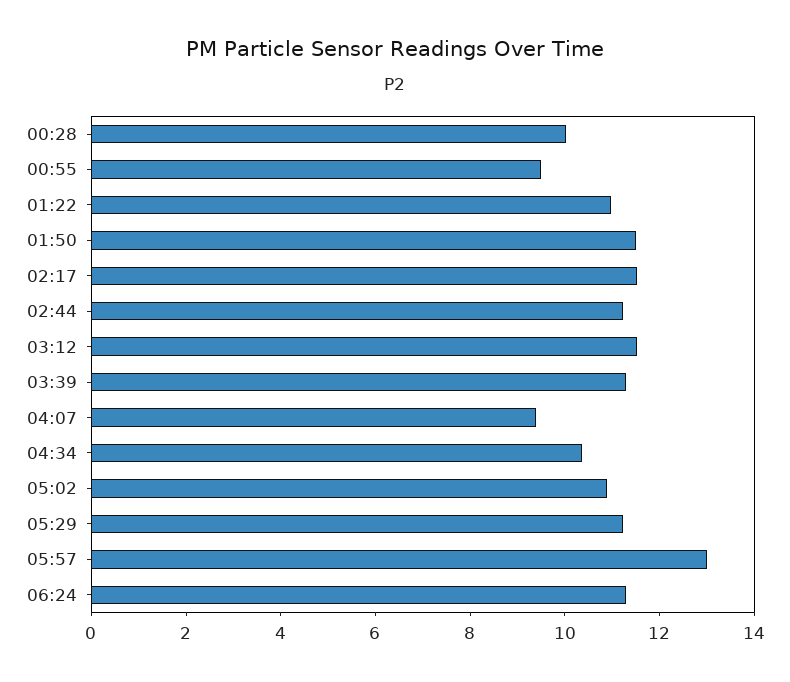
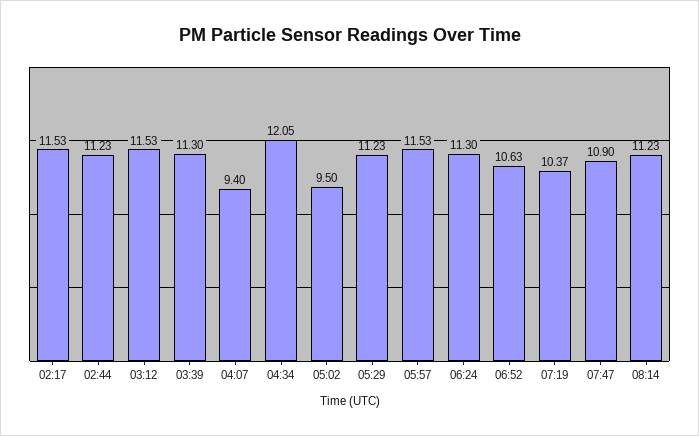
00:28: 10 -> none
00:55: 9.5 -> none
01:22: 11 -> none
01:50: 11.5 -> none
04:34: 10.5 -> 12.05
05:02: 11 -> 9.5
05:57: 13 -> 11.53
06:52: none -> 10.63
07:19: none -> 10.37
07:47: none -> 10.9
08:14: none -> 11.23

